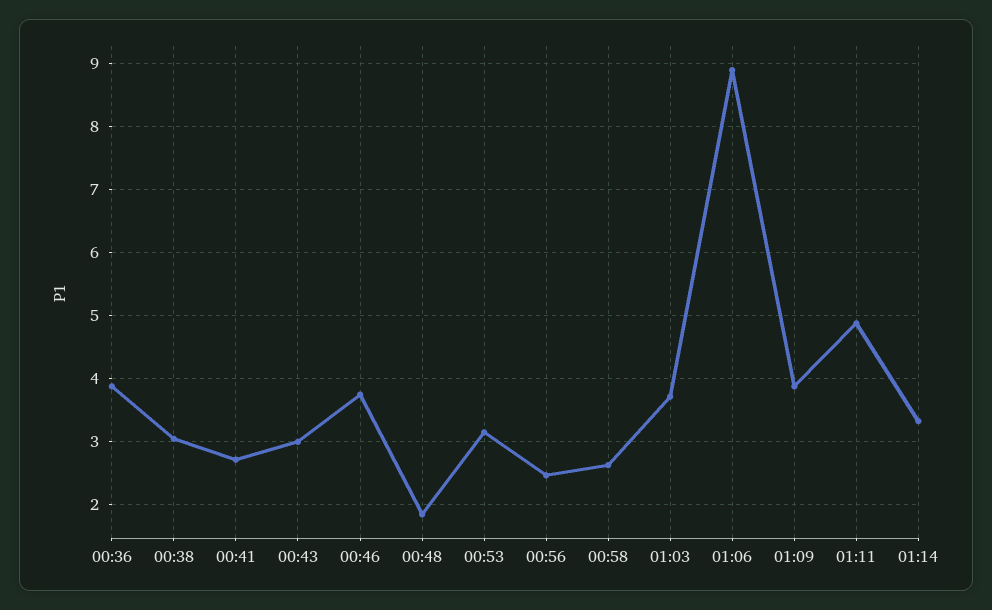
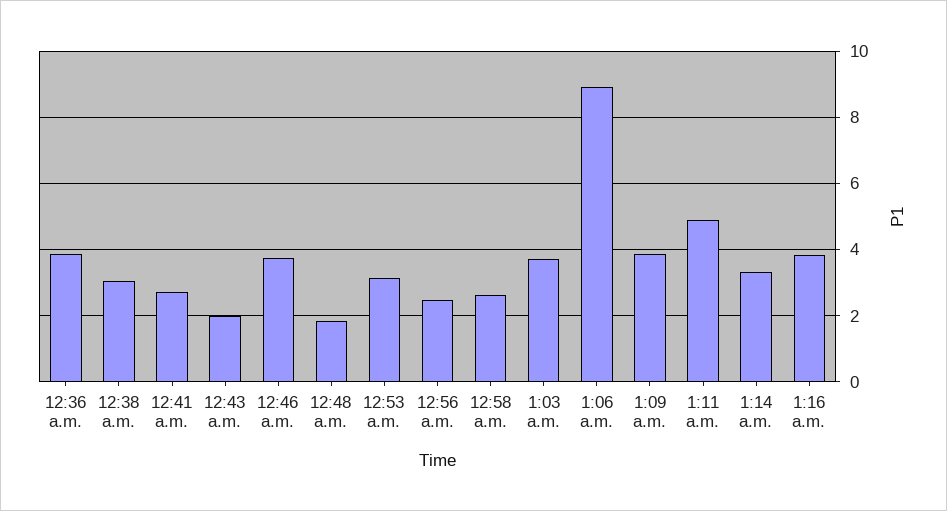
00:43: 3 -> 2
1:16 a.m.: none -> 3.8

